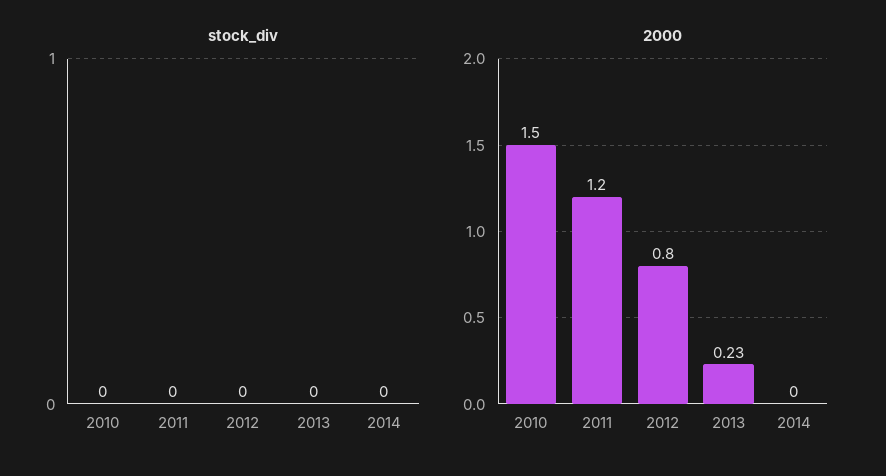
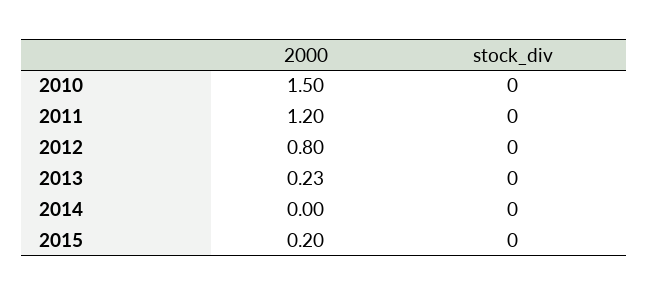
2000, 2015: none -> 0.2
stock_div, 2015: none -> 0

